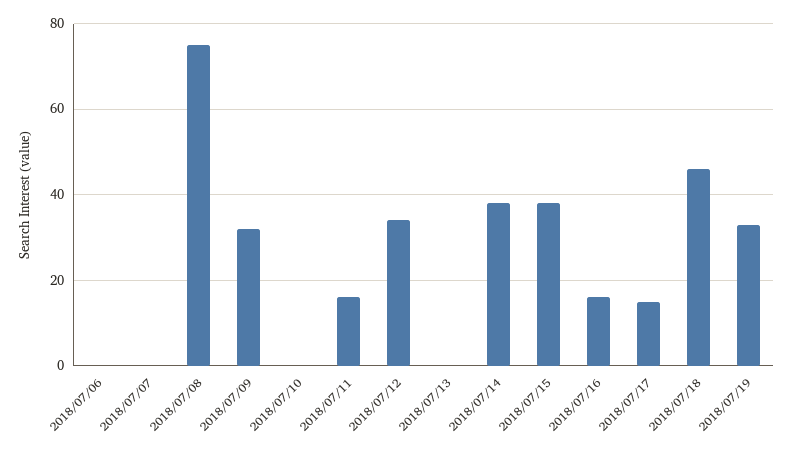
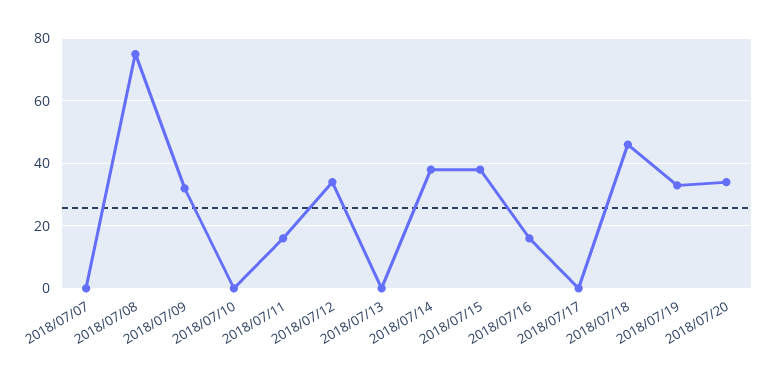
2018/07/06: 0 -> none
2018/07/17: 15 -> 0
2018/07/20: none -> 35

